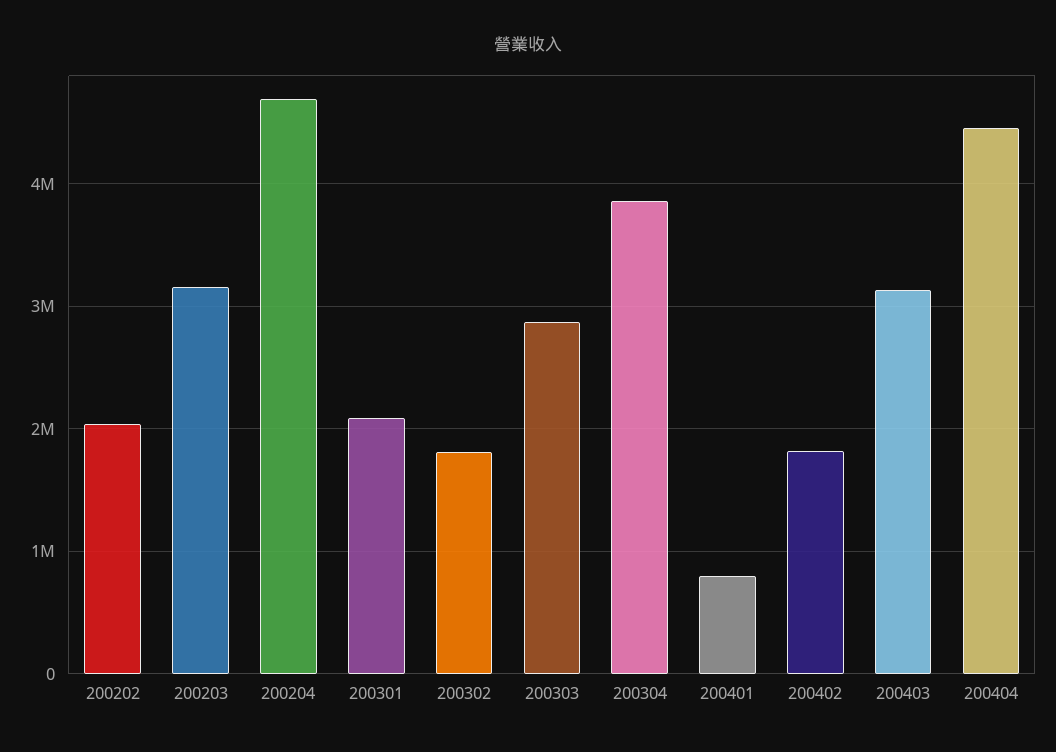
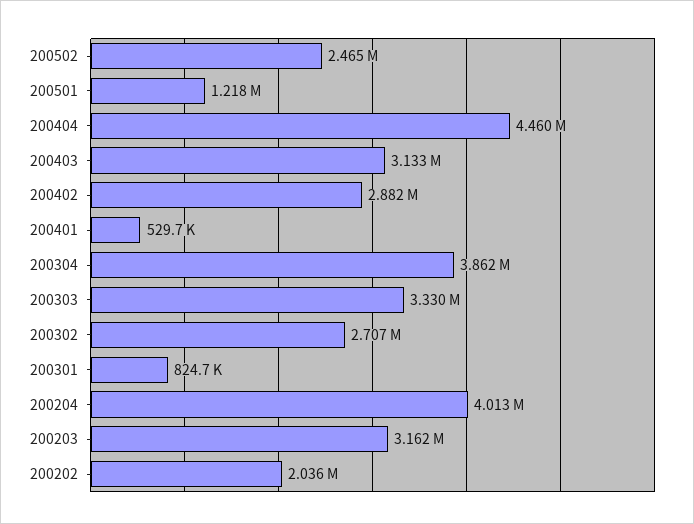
200204: 4700000 -> 4013000
200301: 2100000 -> 824700
200302: 1800000 -> 2707000
200303: 2900000 -> 3330000
200401: 800000 -> 529700
200402: 1800000 -> 2882000
200502: none -> 2465000
200501: none -> 1218000

